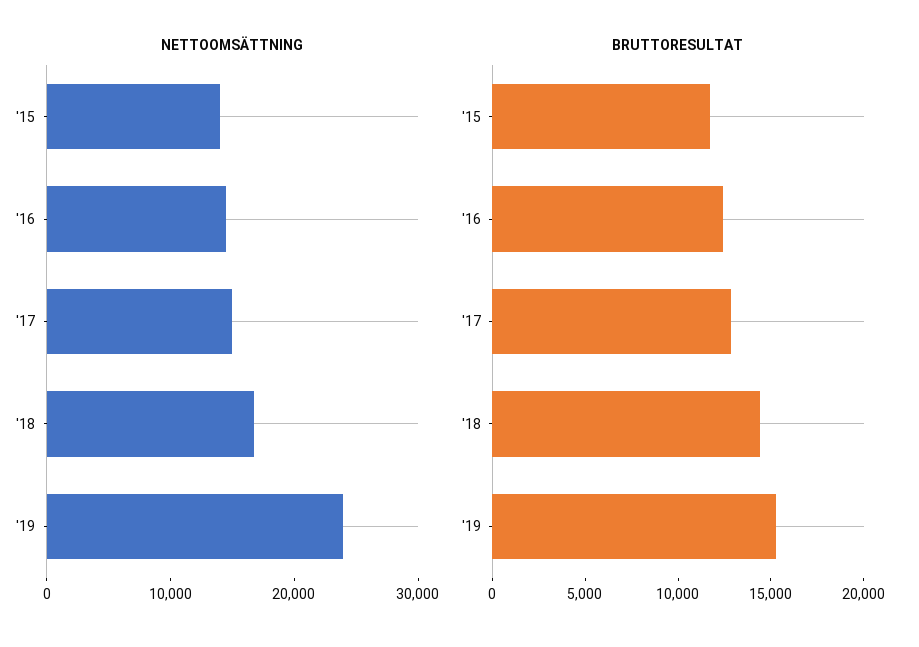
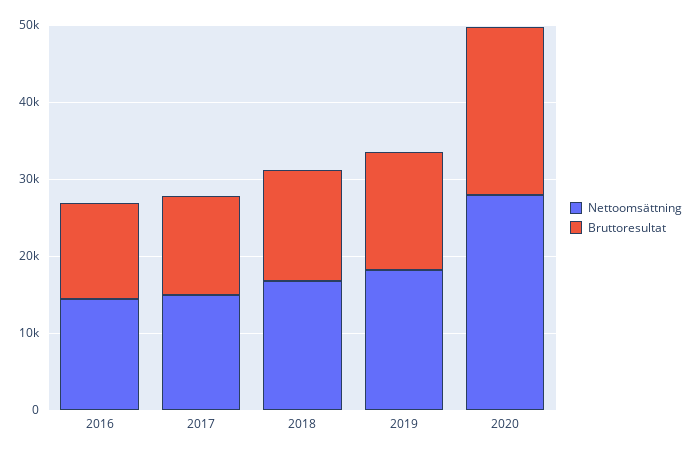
NETTOOMSÄTTNING, '15: 14000 -> none
NETTOOMSÄTTNING, '19: 24000 -> 18000
BRUTTORESULTAT, '15: 12000 -> none
NETTOOMSÄTTNING, 2020: none -> 28000
BRUTTORESULTAT, 2020: none -> 22000

